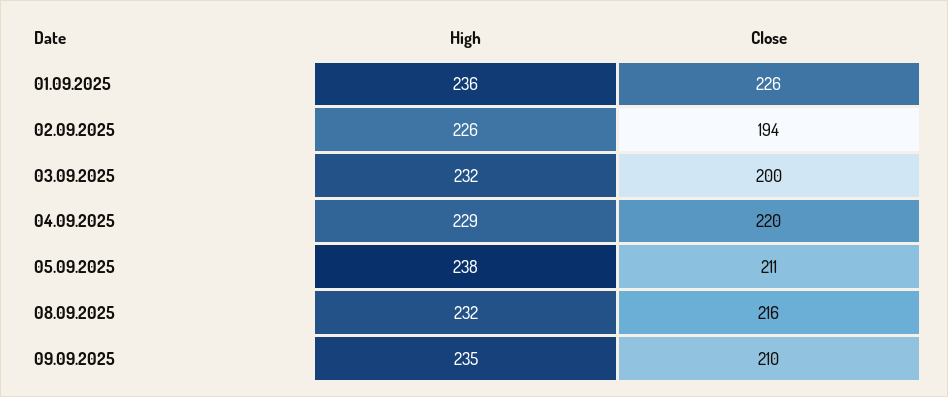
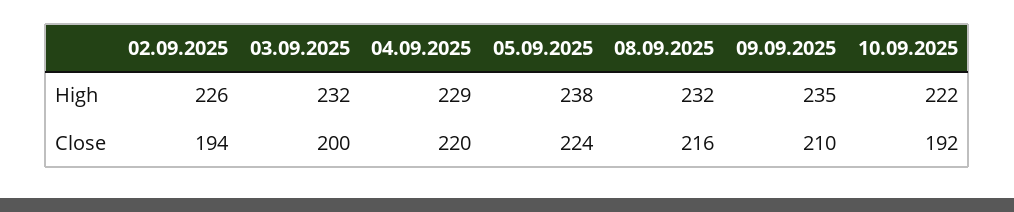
High, 01.09.2025: 236 -> none
Close, 01.09.2025: 226 -> none
Close, 05.09.2025: 211 -> 224
High, 10.09.2025: none -> 222
Close, 10.09.2025: none -> 192

